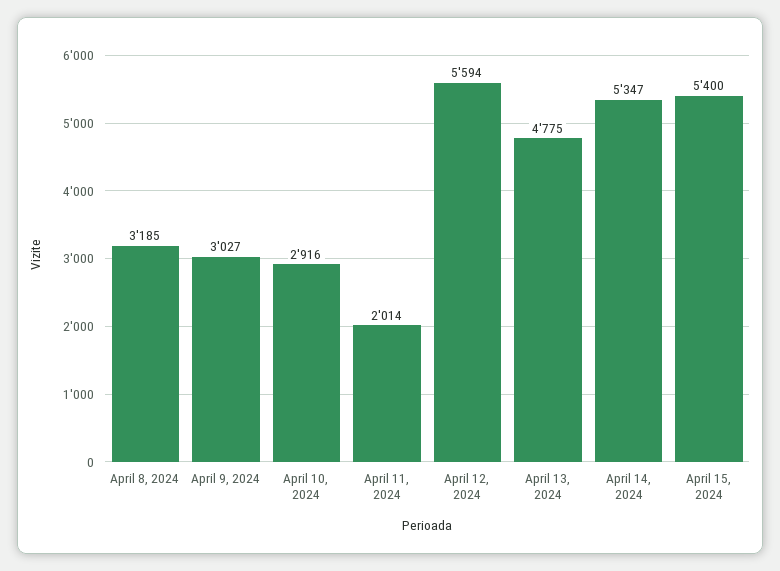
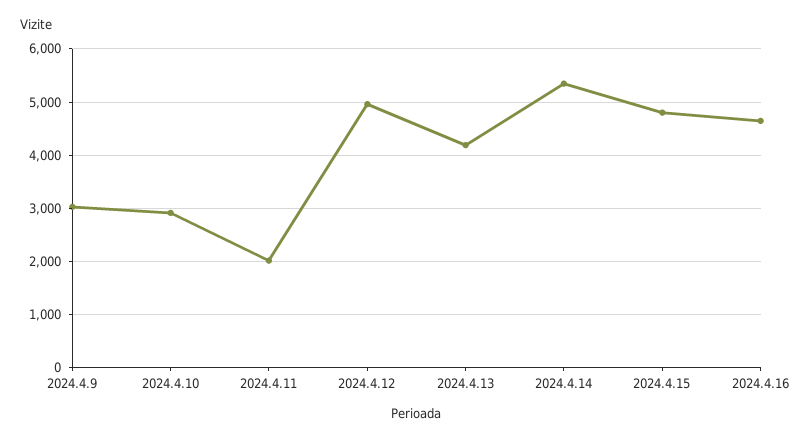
April 8, 2024: 3185 -> none
April 12, 2024: 5594 -> 5000
April 13, 2024: 4775 -> 4200
April 15, 2024: 5400 -> 4800
2024.4.16: none -> 4600

